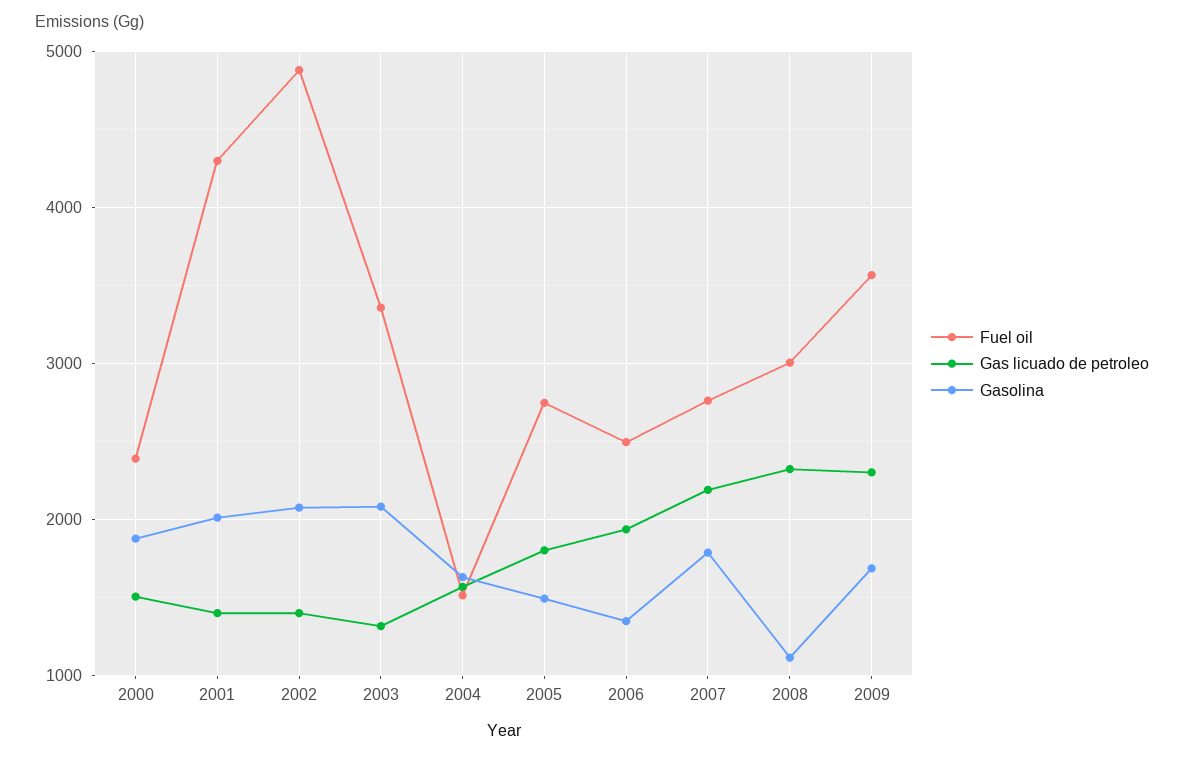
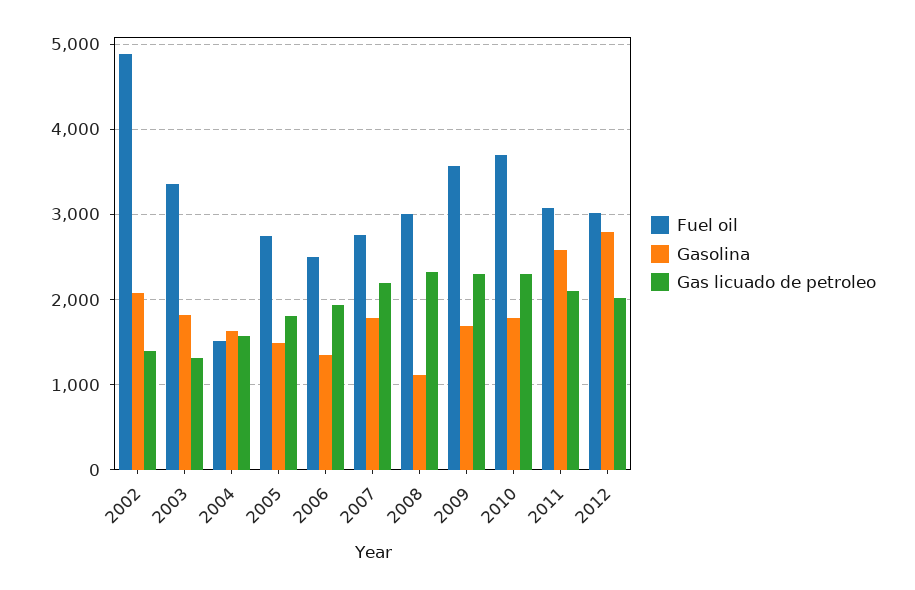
Fuel oil, 2000: 2400 -> none
Gas licuado de petroleo, 2000: 1500 -> none
Gasolina, 2000: 1900 -> none
Fuel oil, 2001: 4300 -> none
Gas licuado de petroleo, 2001: 1400 -> none
Gasolina, 2001: 2000 -> none
Gasolina, 2003: 2100 -> 1800
Fuel oil, 2010: none -> 3700
Gasolina, 2010: none -> 1800
Gas licuado de petroleo, 2010: none -> 2300
Fuel oil, 2011: none -> 3100
Gasolina, 2011: none -> 2600
Gas licuado de petroleo, 2011: none -> 2100
Fuel oil, 2012: none -> 3000
Gasolina, 2012: none -> 2800
Gas licuado de petroleo, 2012: none -> 2000

